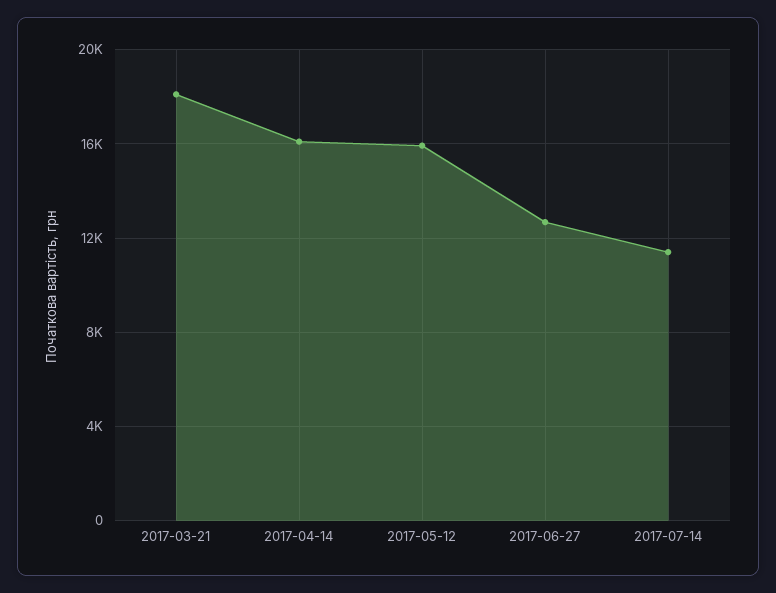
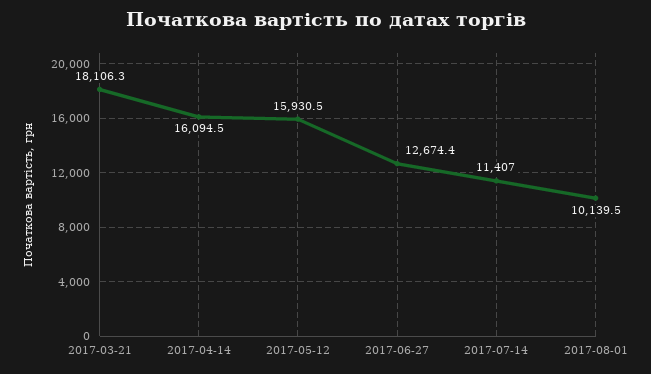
2017-08-01: none -> 10139.5

